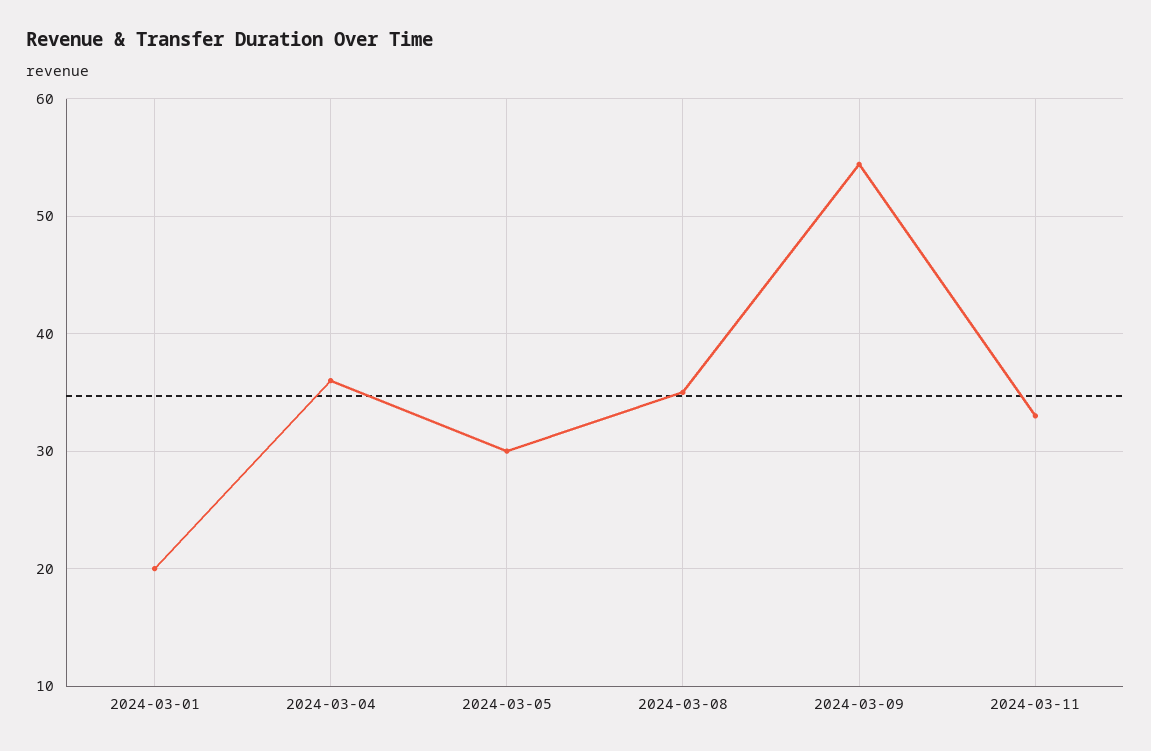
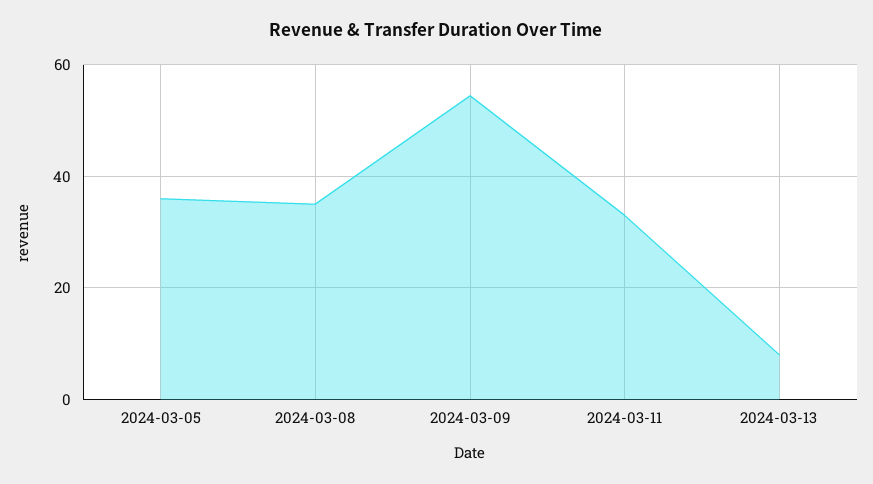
2024-03-01: 20 -> none
2024-03-04: 36 -> none
2024-03-05: 30 -> 36
2024-03-13: none -> 8

